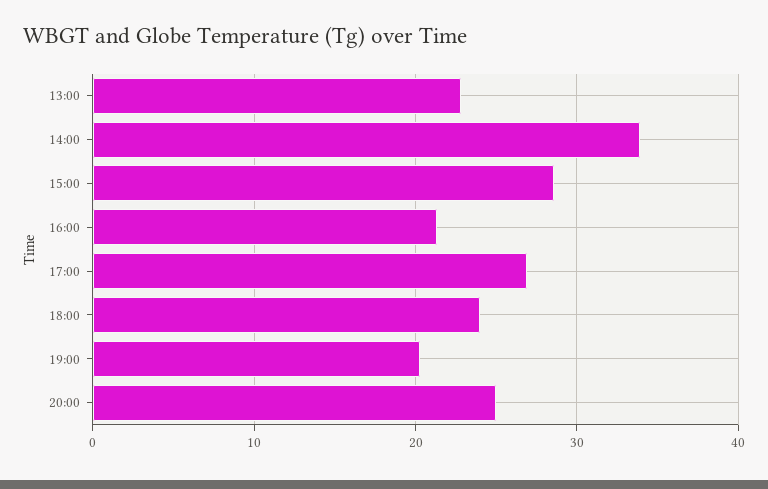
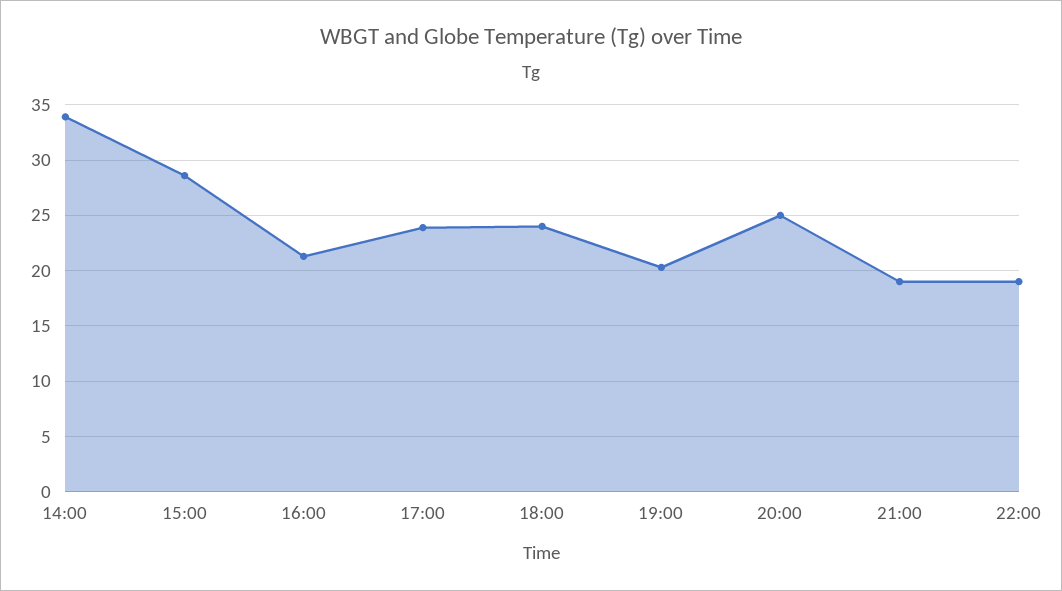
13:00: 23 -> none
17:00: 27 -> 24
21:00: none -> 19
22:00: none -> 19

